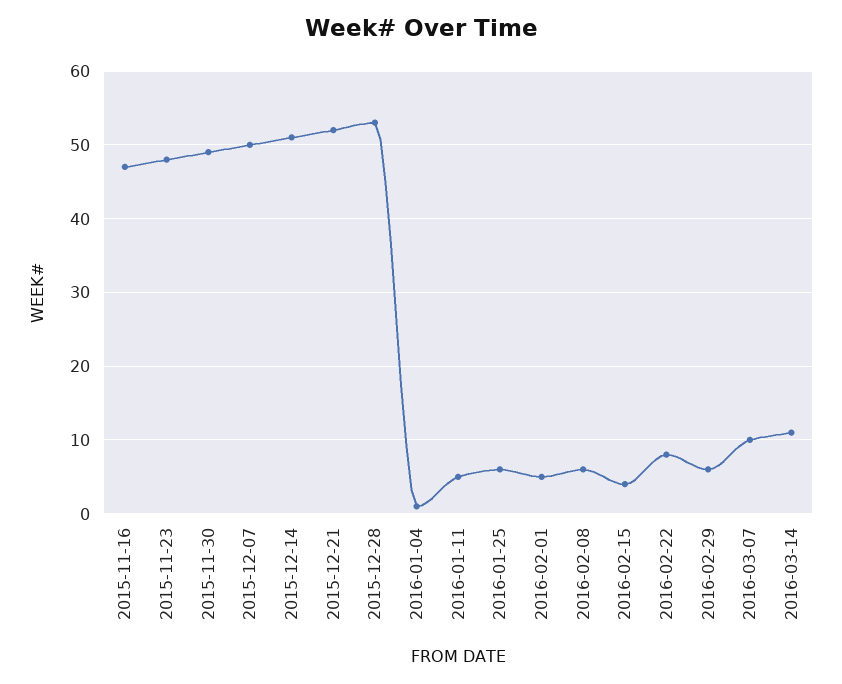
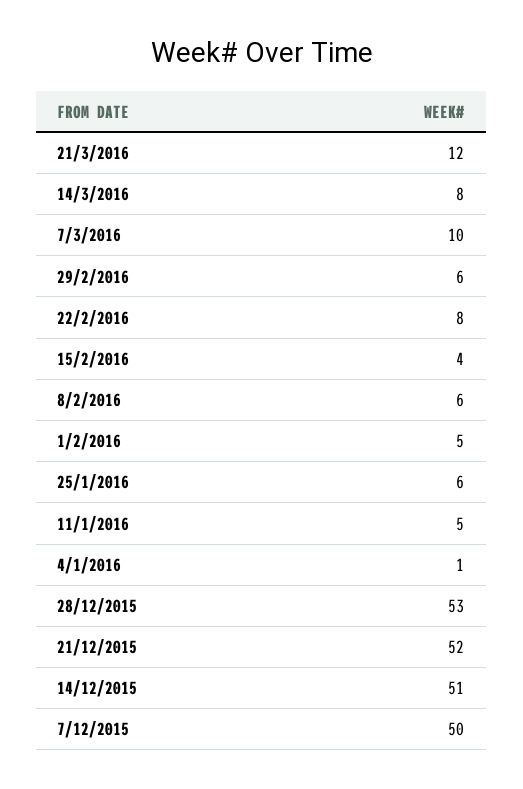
2015-11-16: 47 -> none
2015-11-23: 48 -> none
2015-11-30: 49 -> none
2016-03-14: 11 -> 8
21/3/2016: none -> 12

